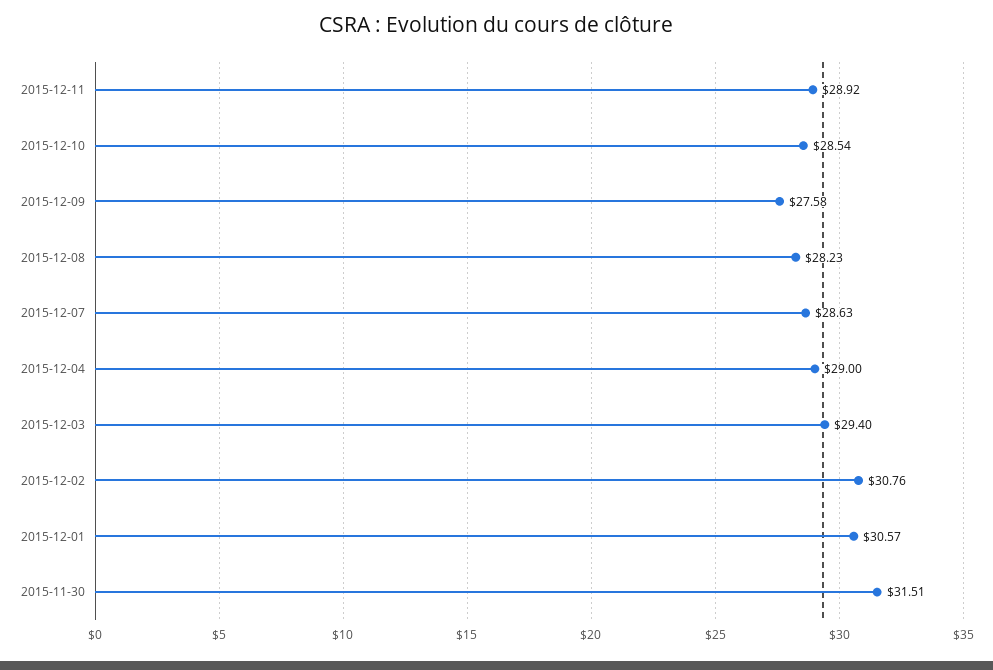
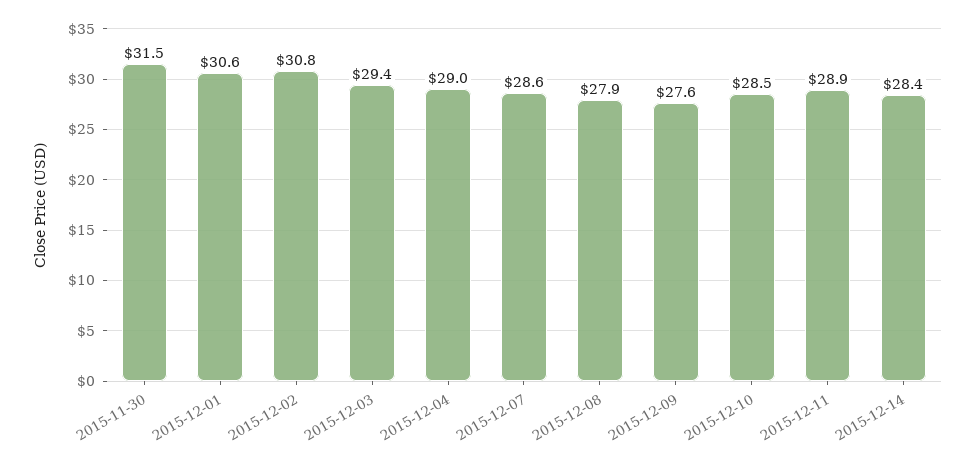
2015-12-08: 28.23 -> 27.9
2015-12-14: none -> 28.4

